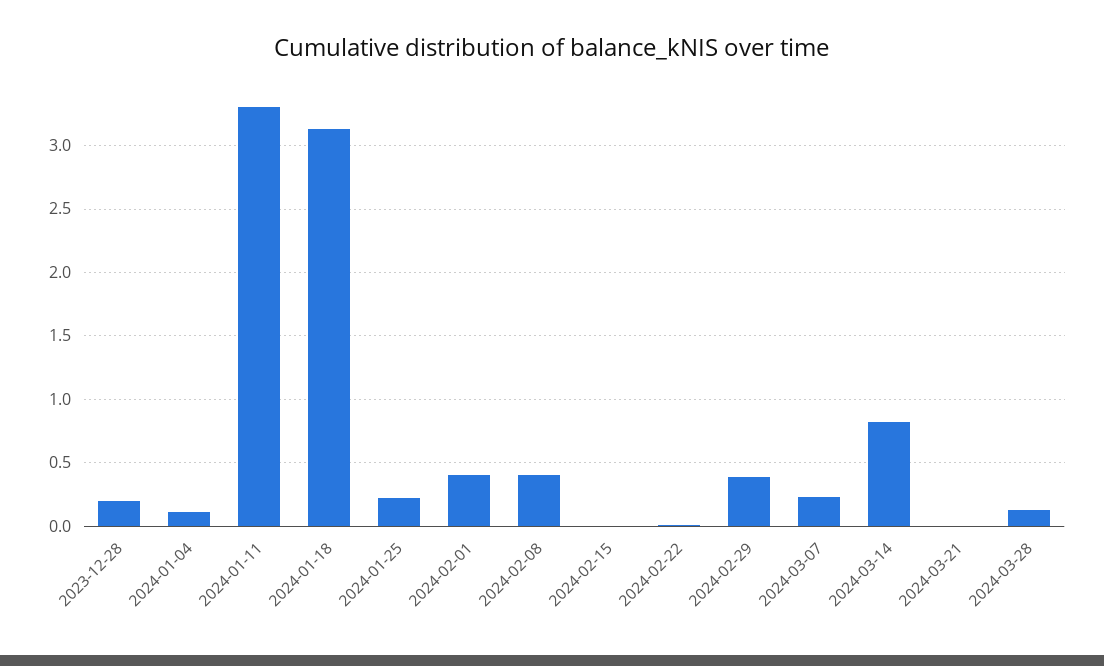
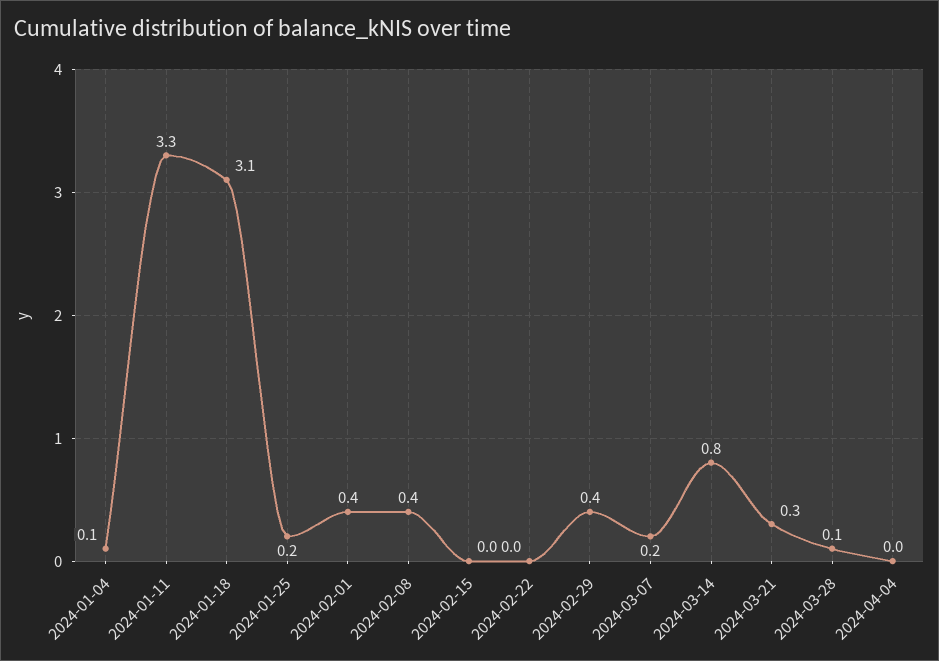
2023-12-28: 0.2 -> none
2024-03-21: 0 -> 0.3
2024-04-04: none -> 0

